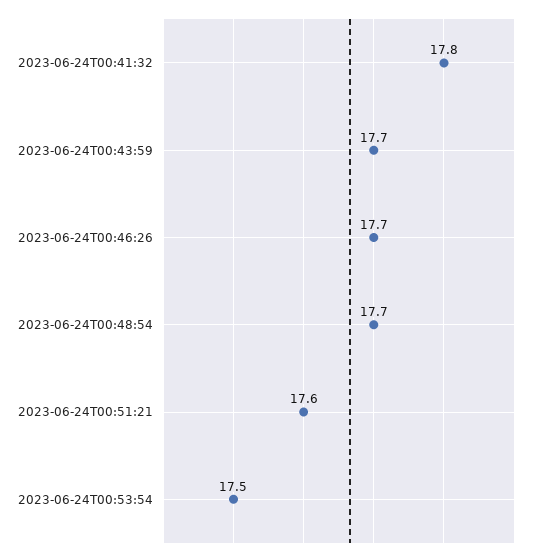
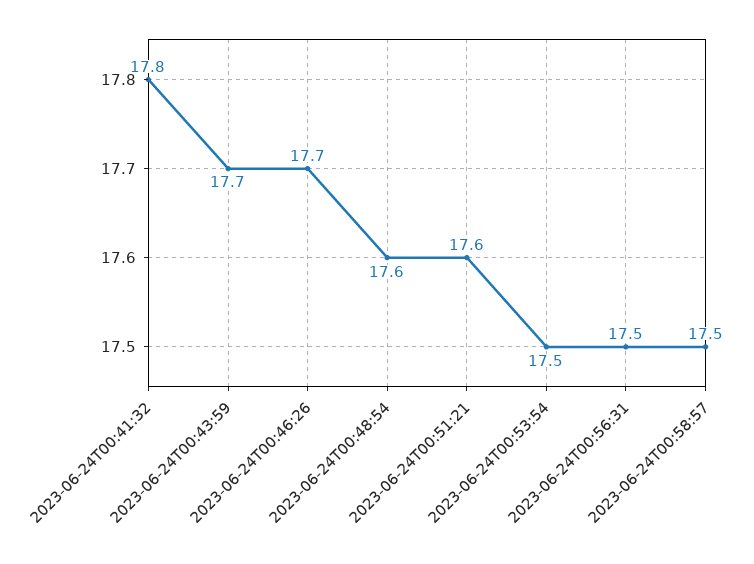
2023-06-24T00:48:54: 17.7 -> 17.6
2023-06-24T00:56:31: none -> 17.5
2023-06-24T00:58:57: none -> 17.5

